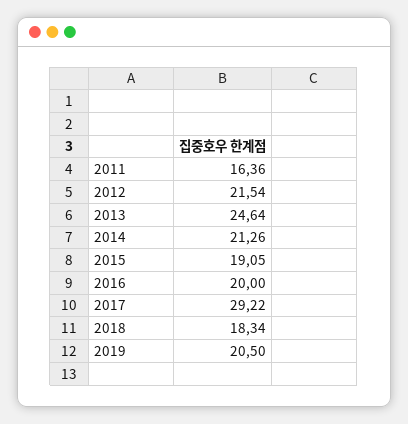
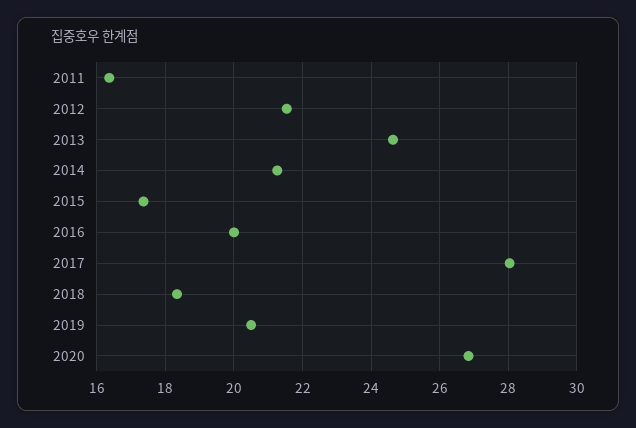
2015: 19.05 -> 17.4
2017: 29.22 -> 28
2020: none -> 26.8

